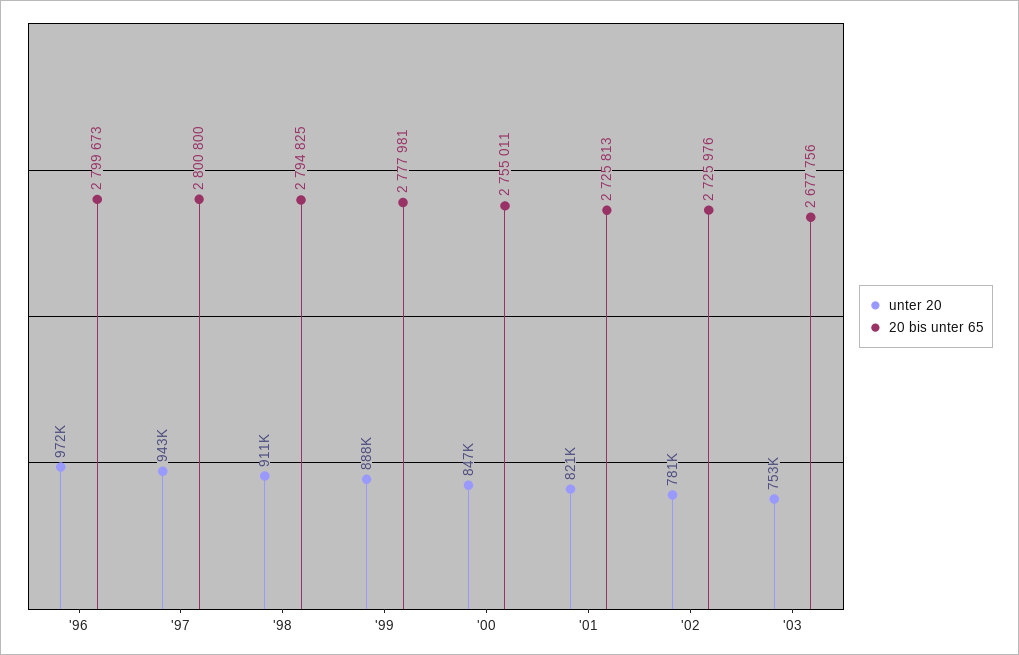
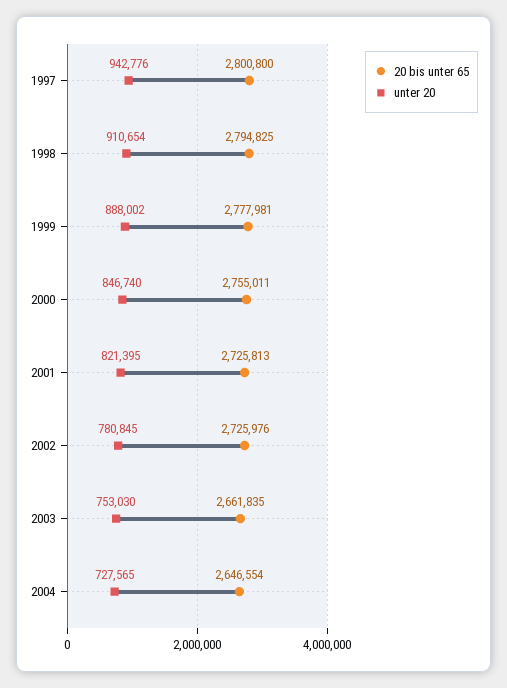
unter 20, '96: 972000 -> none
20 bis unter 65, '96: 2799673 -> none
20 bis unter 65, '03: 2677756 -> 2661835
20 bis unter 65, 2004: none -> 2646554
unter 20, 2004: none -> 727565

